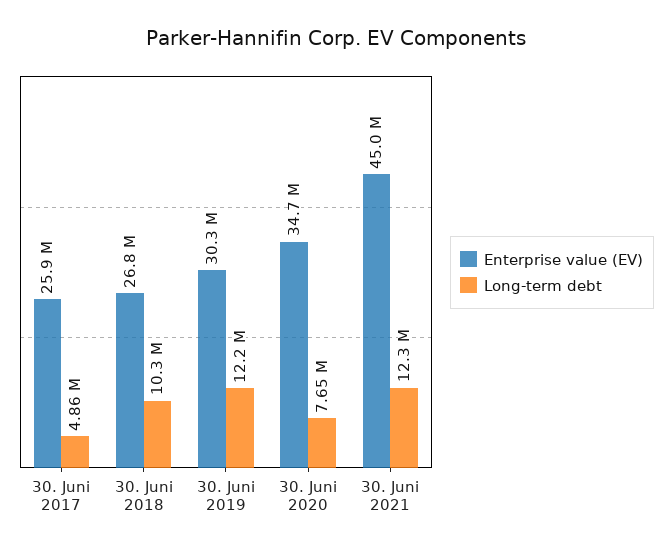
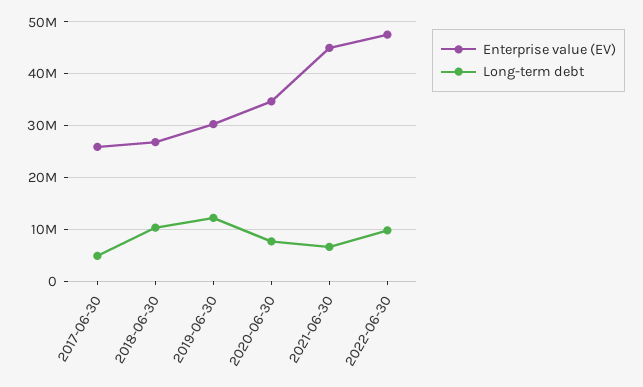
Long-term debt, 30. Juni 2021: 12300000 -> 6000000
Enterprise value (EV), 2022-06-30: none -> 48000000
Long-term debt, 2022-06-30: none -> 10000000

